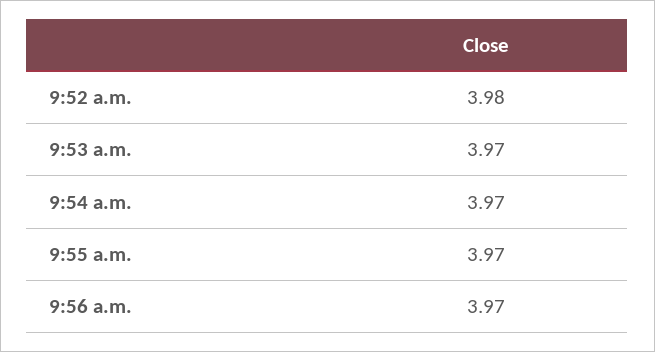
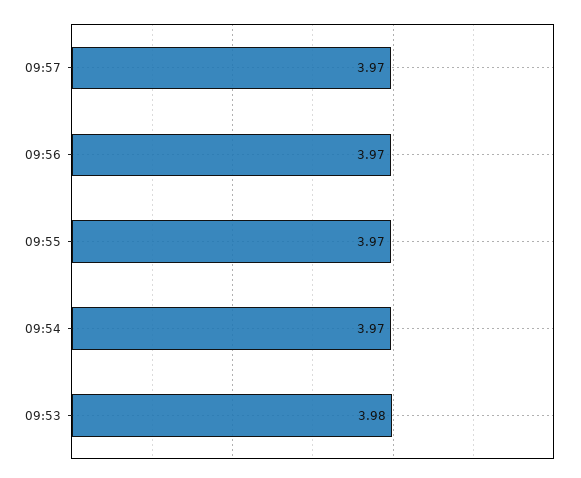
9:52 a.m.: 3.98 -> none
9:53 a.m.: 3.97 -> 3.98
09:57: none -> 3.97

